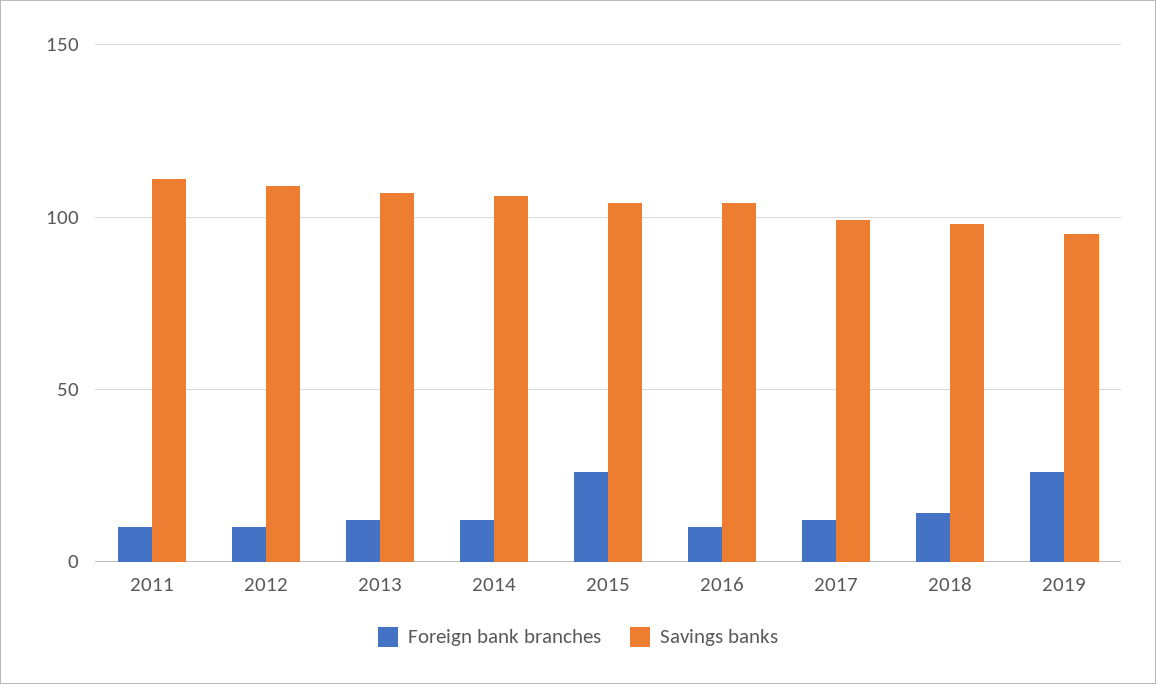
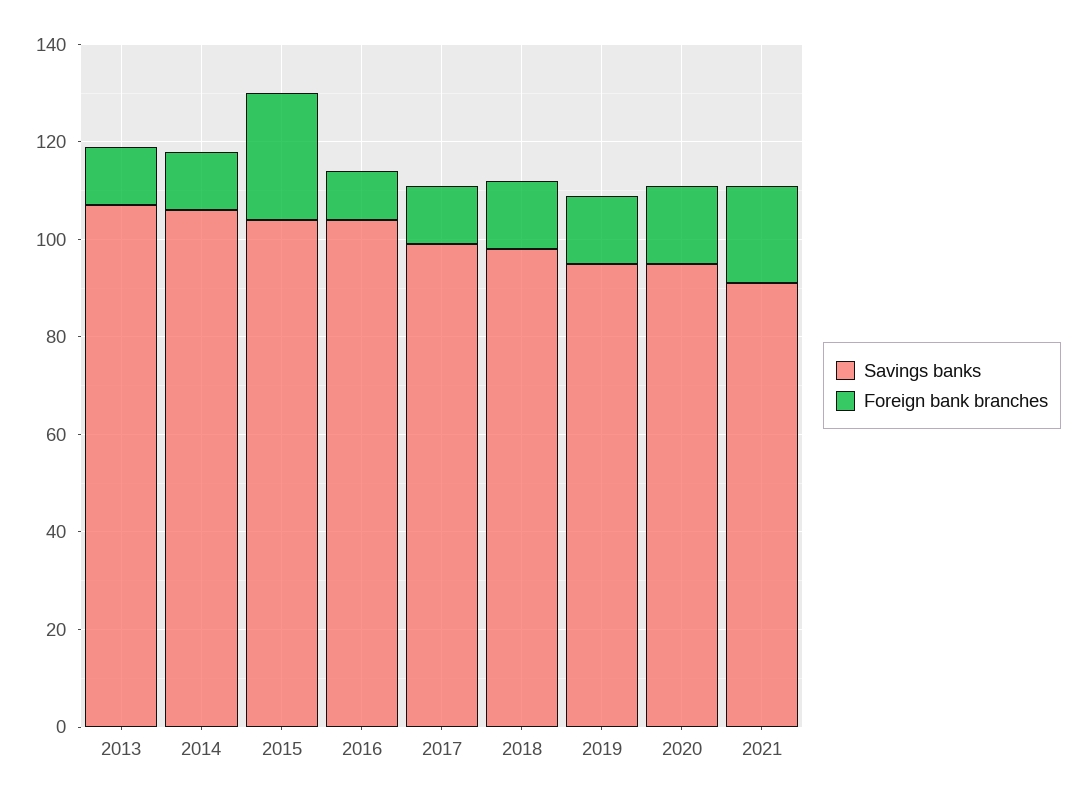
Foreign bank branches, 2011: 10 -> none
Savings banks, 2011: 110 -> none
Foreign bank branches, 2012: 10 -> none
Savings banks, 2012: 110 -> none
Foreign bank branches, 2019: 25 -> 15
Savings banks, 2020: none -> 95
Foreign bank branches, 2020: none -> 15
Savings banks, 2021: none -> 90
Foreign bank branches, 2021: none -> 20

